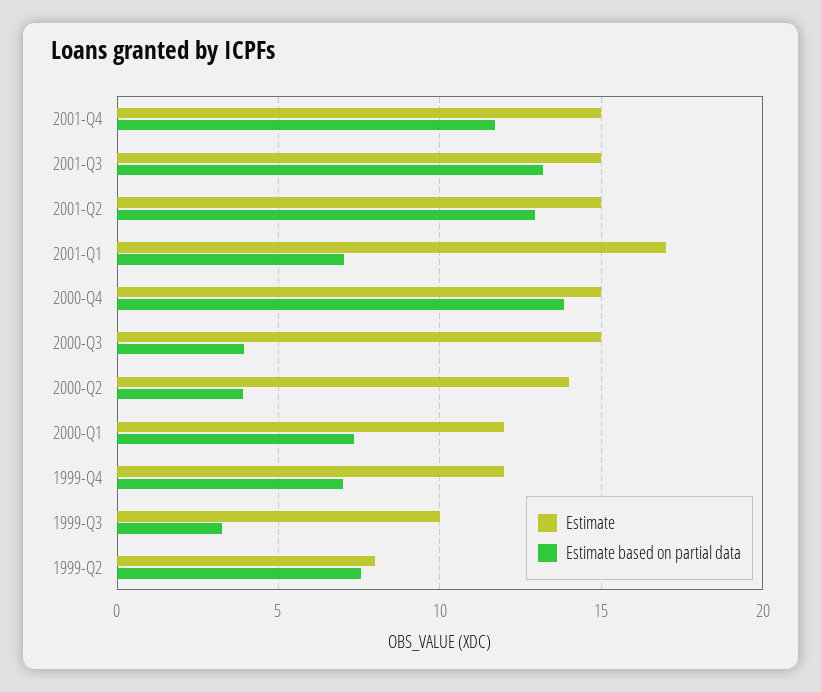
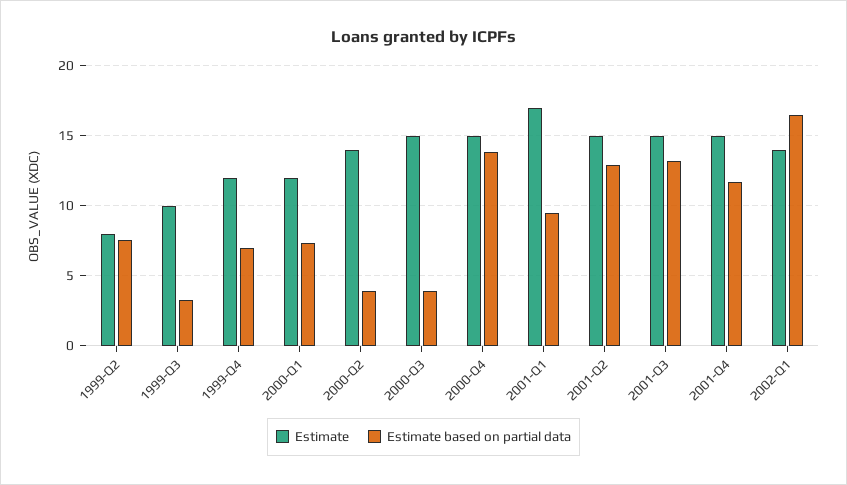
Estimate based on partial data, 2001-Q1: 7 -> 9.5
Estimate, 2002-Q1: none -> 14
Estimate based on partial data, 2002-Q1: none -> 16.5

